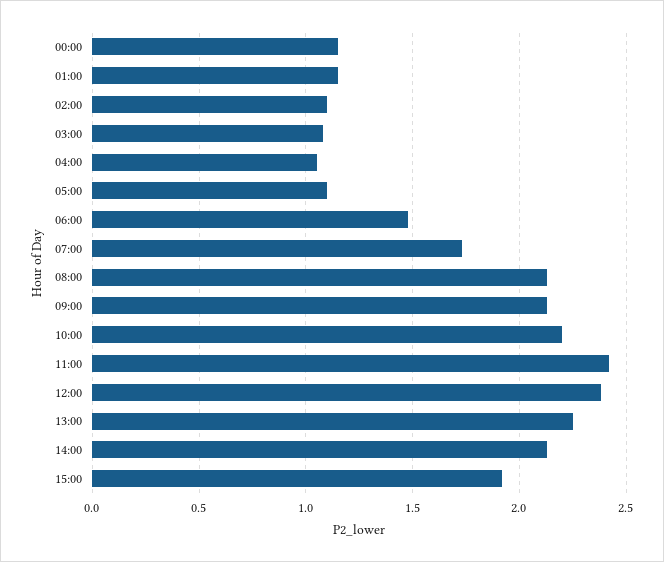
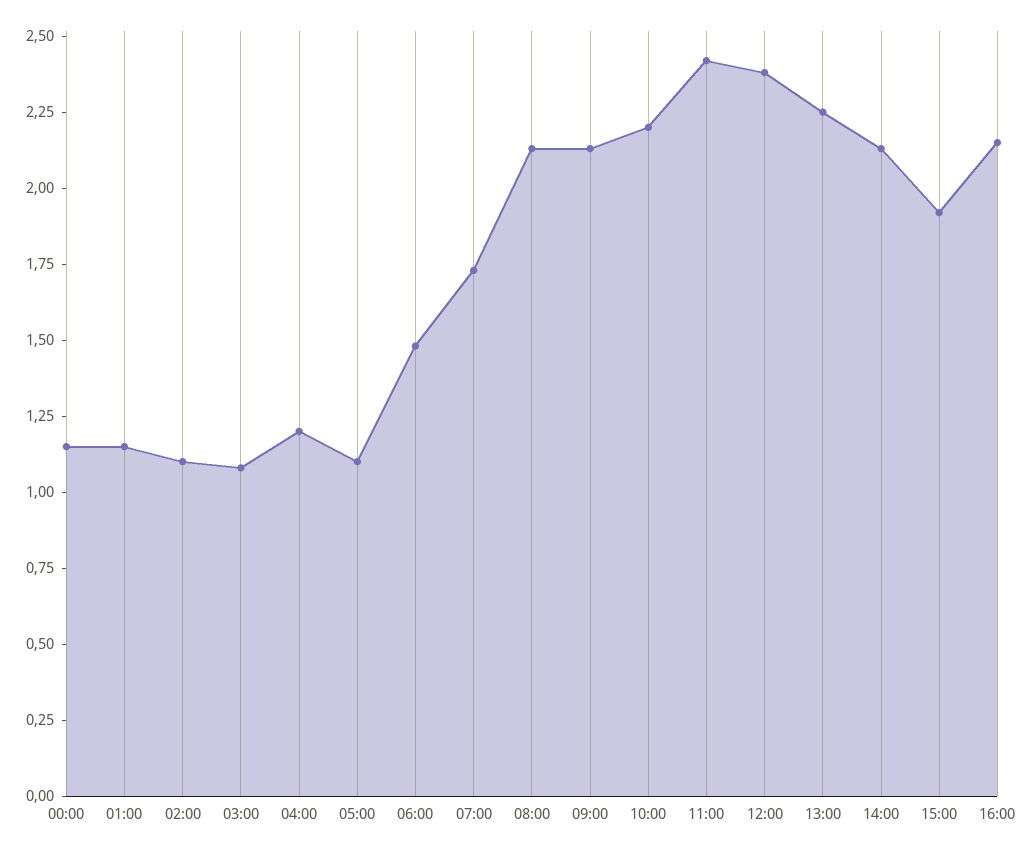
04:00: 1.05 -> 1.2
16:00: none -> 2.15

